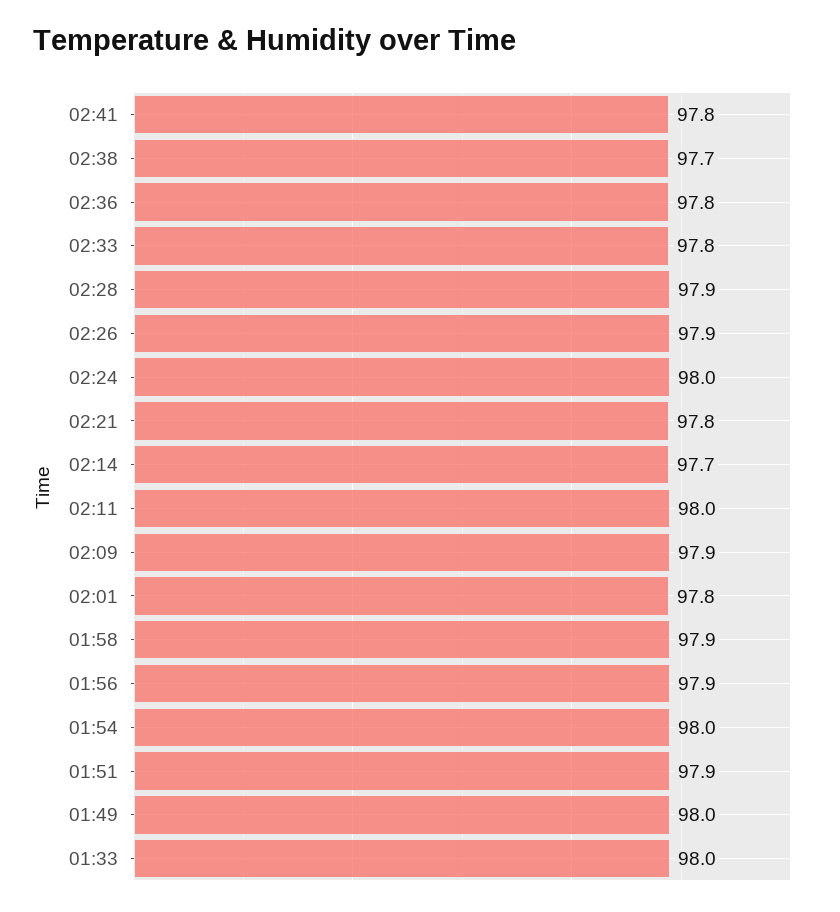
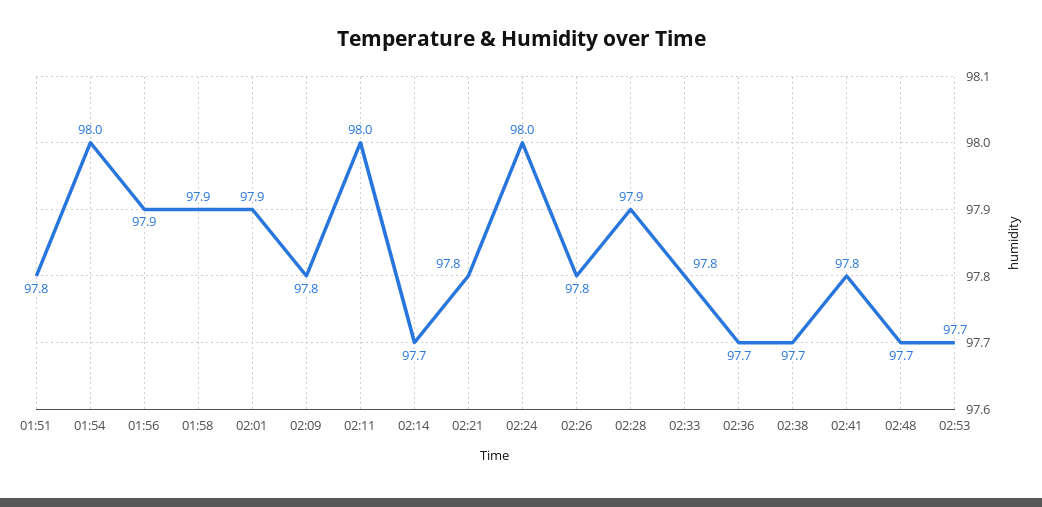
02:36: 97.8 -> 97.7
02:26: 97.9 -> 97.8
02:09: 97.9 -> 97.8
02:01: 97.8 -> 97.9
01:51: 97.9 -> 97.8
01:49: 98 -> none
01:33: 98 -> none
02:48: none -> 97.7
02:53: none -> 97.7

